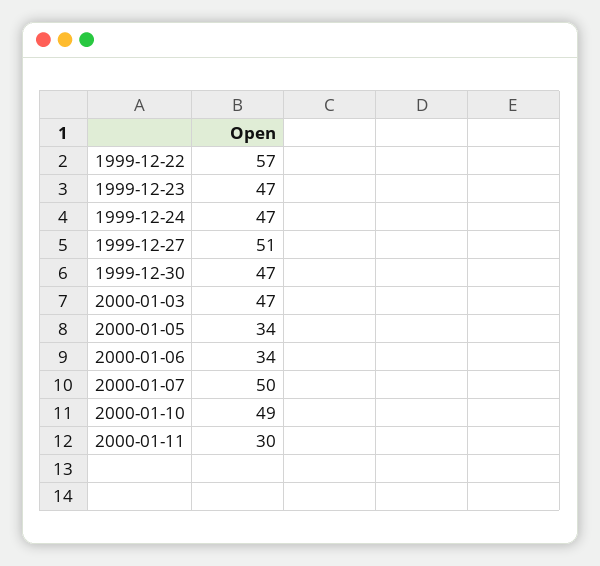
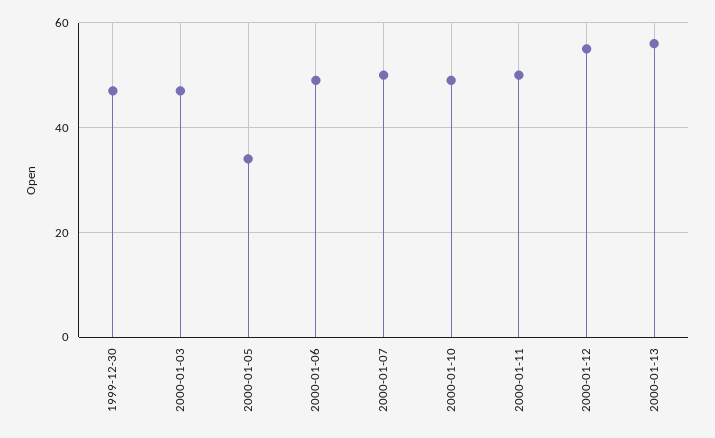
1999-12-22: 57 -> none
1999-12-23: 47 -> none
1999-12-24: 47 -> none
1999-12-27: 51 -> none
2000-01-06: 34 -> 50
2000-01-11: 30 -> 50
2000-01-12: none -> 55
2000-01-13: none -> 55

